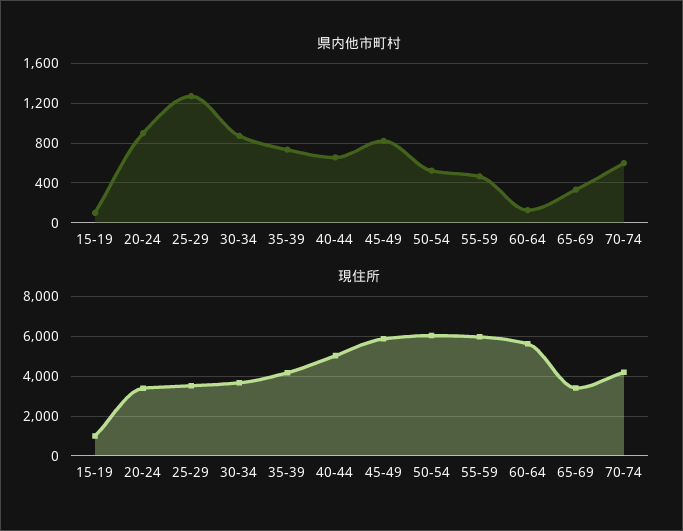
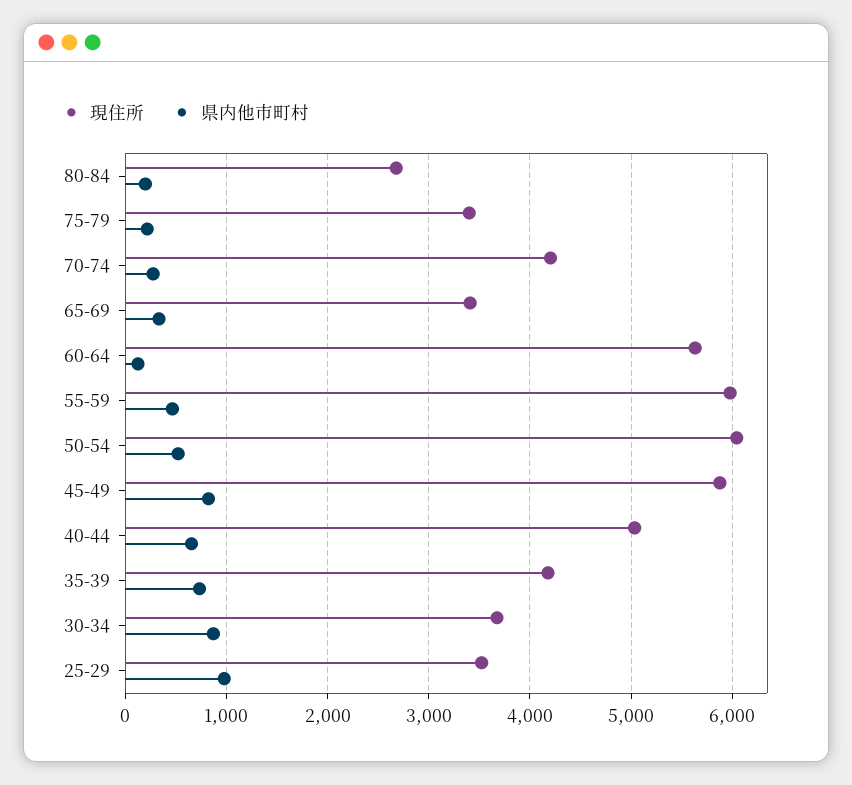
県内他市町村, 15-19: 100 -> none
県内他市町村, 20-24: 900 -> none
県内他市町村, 25-29: 1300 -> 1000
県内他市町村, 70-74: 600 -> 300
現住所, 15-19: 1000 -> none
現住所, 20-24: 3500 -> none
現住所, 80-84: none -> 2700
県内他市町村, 80-84: none -> 200
現住所, 75-79: none -> 3400
県内他市町村, 75-79: none -> 200

